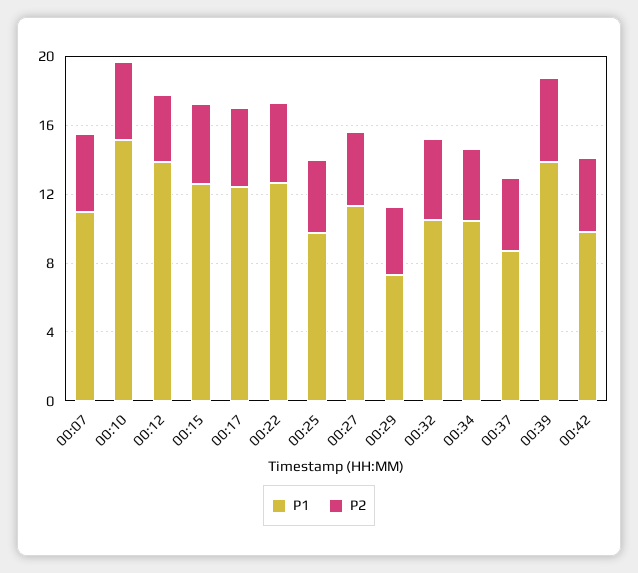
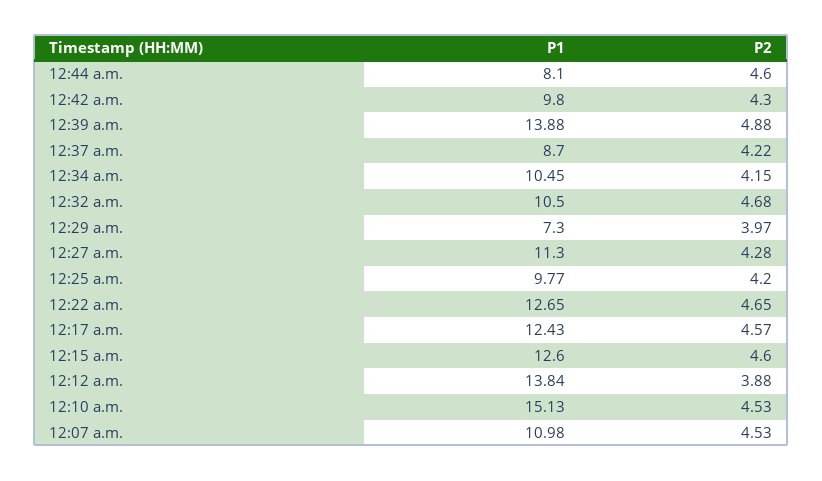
P1, 12:44 a.m.: none -> 8.1
P2, 12:44 a.m.: none -> 4.6

